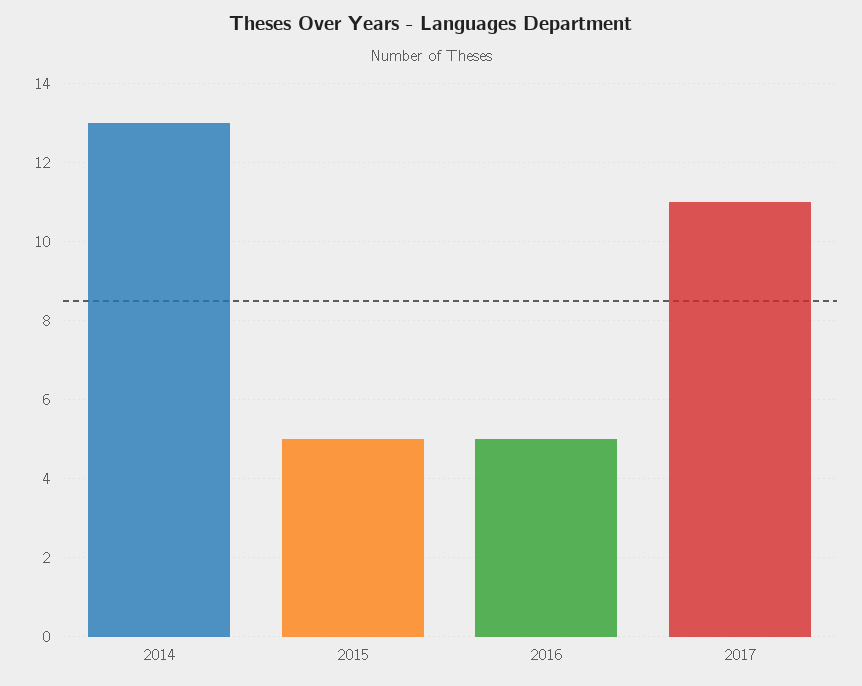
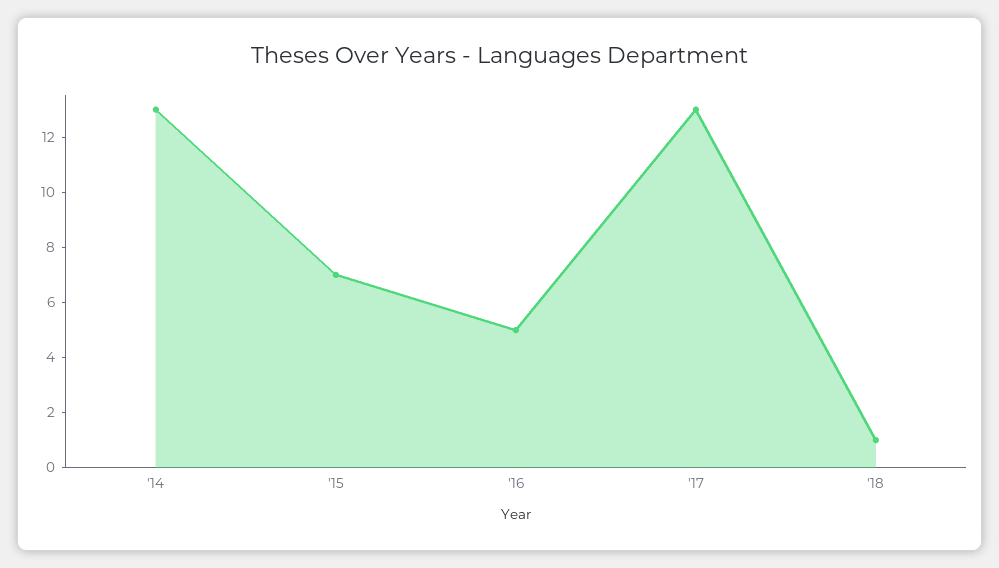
2015: 5 -> 7
2017: 11 -> 13
'18: none -> 1

